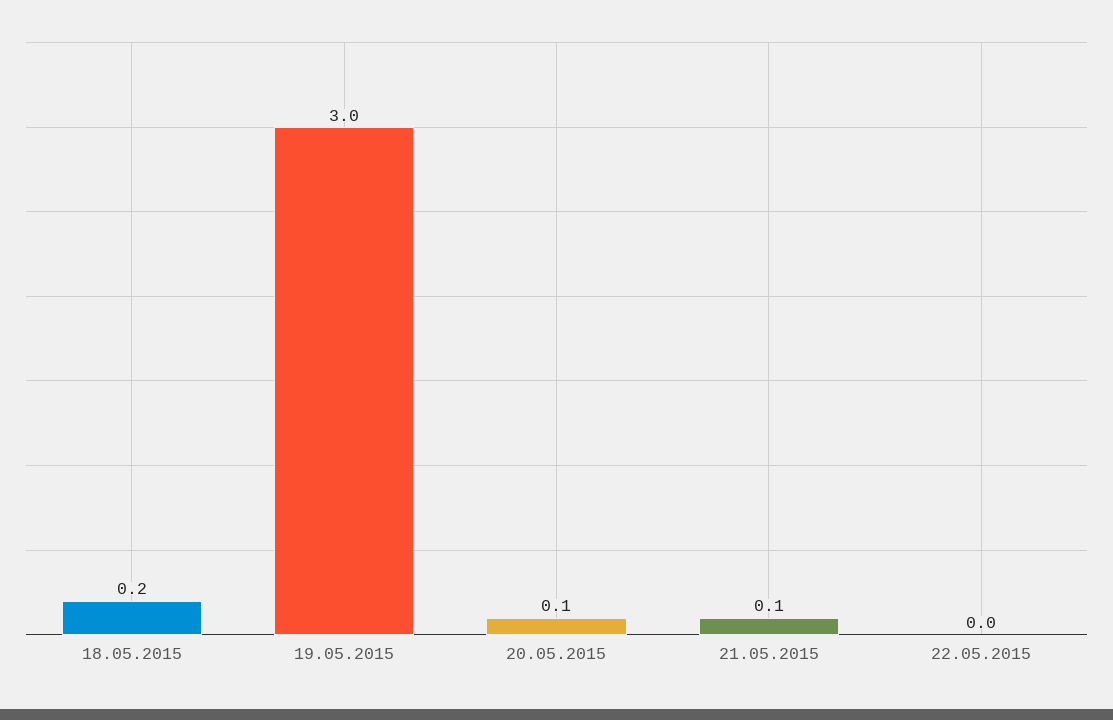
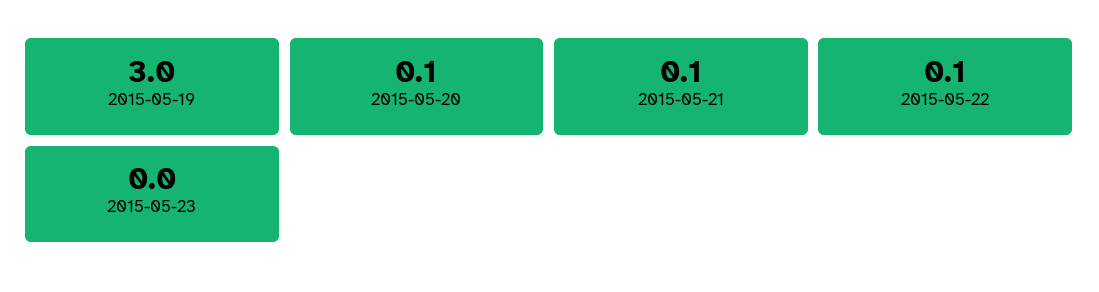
18.05.2015: 0.2 -> none
22.05.2015: 0 -> 0.1
2015-05-23: none -> 0

